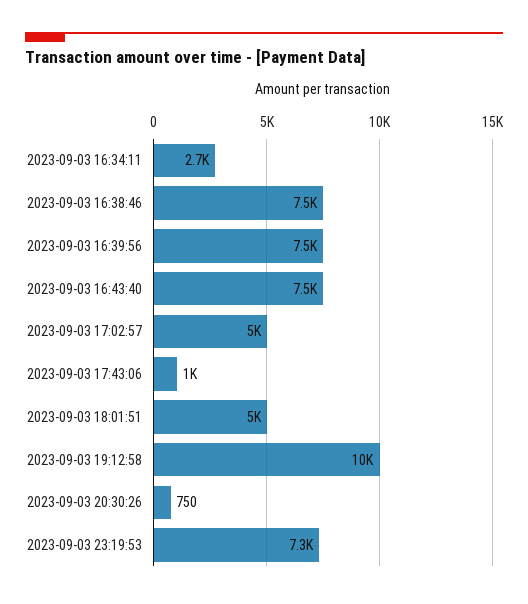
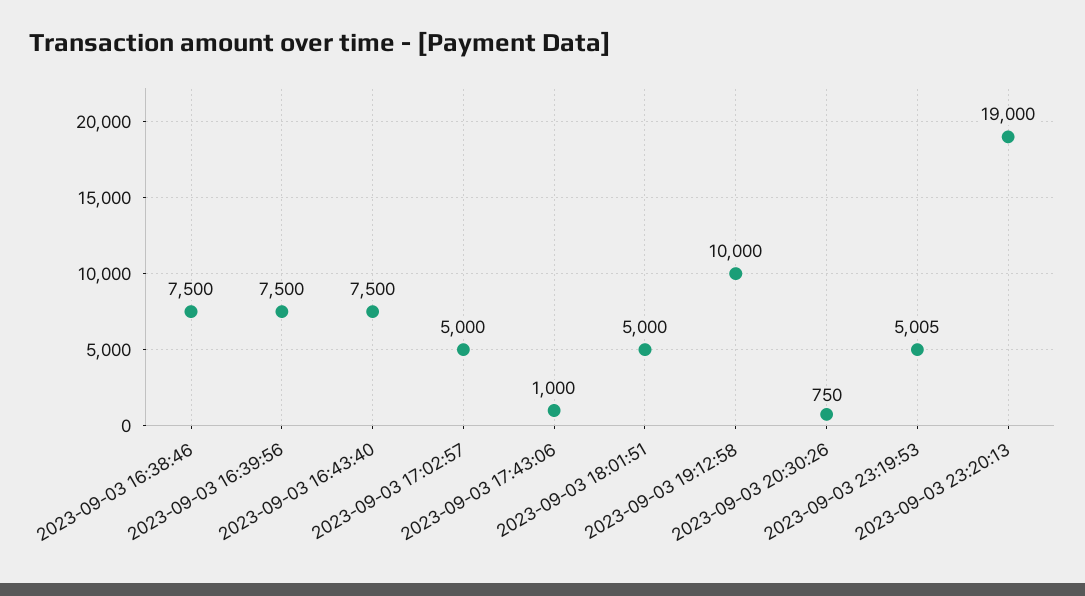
2023-09-03 16:34:11: 2700 -> none
2023-09-03 23:19:53: 7300 -> 5005
2023-09-03 23:20:13: none -> 19000

